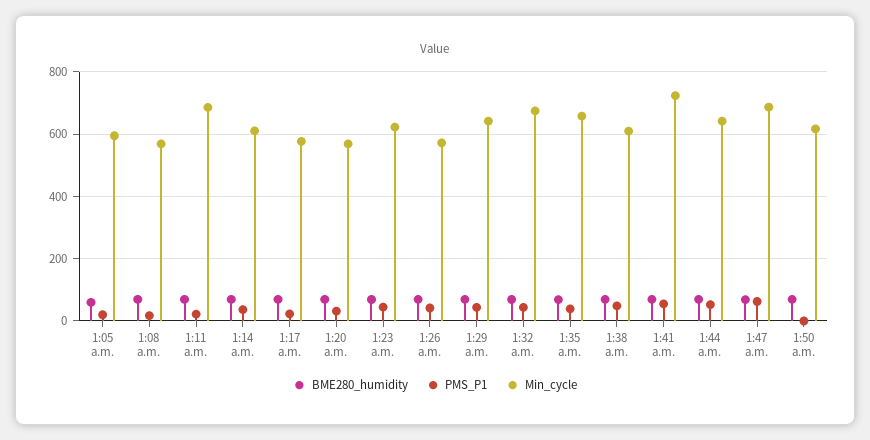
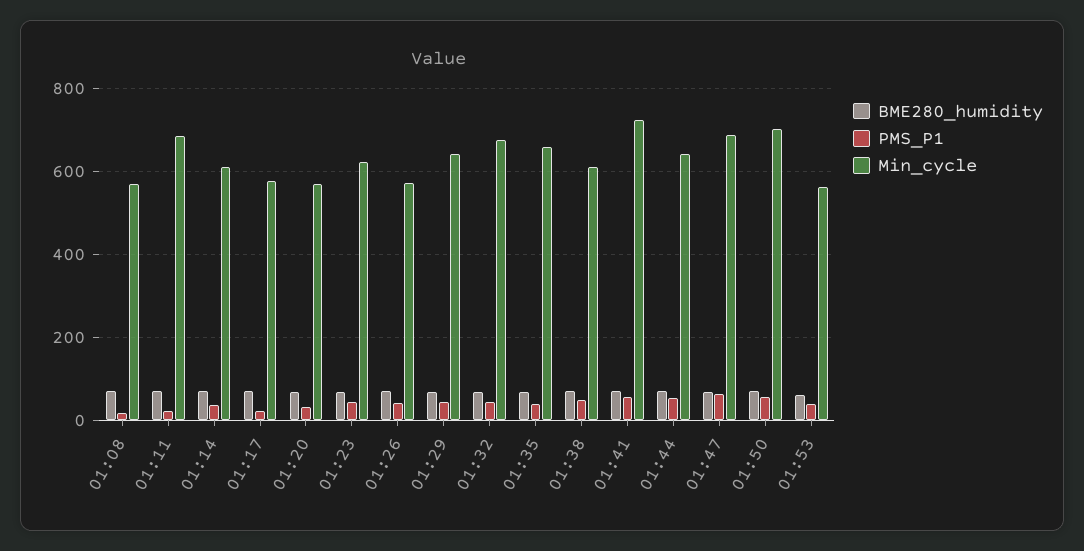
BME280_humidity, 1:05 a.m.: 60 -> none
PMS_P1, 1:05 a.m.: 20 -> none
Min_cycle, 1:05 a.m.: 600 -> none
PMS_P1, 1:50 a.m.: 0 -> 60
Min_cycle, 1:50 a.m.: 620 -> 700
BME280_humidity, 01:53: none -> 60
PMS_P1, 01:53: none -> 40
Min_cycle, 01:53: none -> 560

